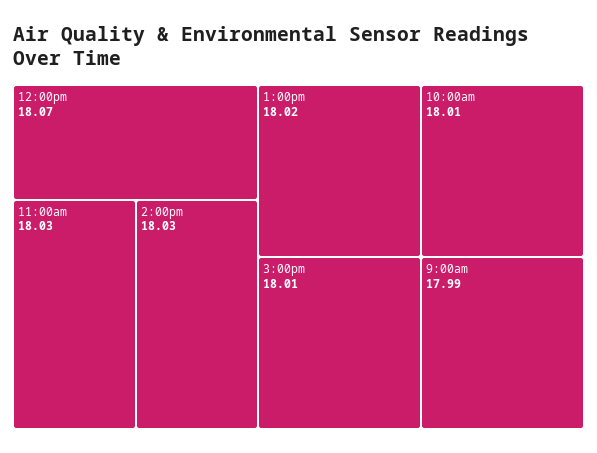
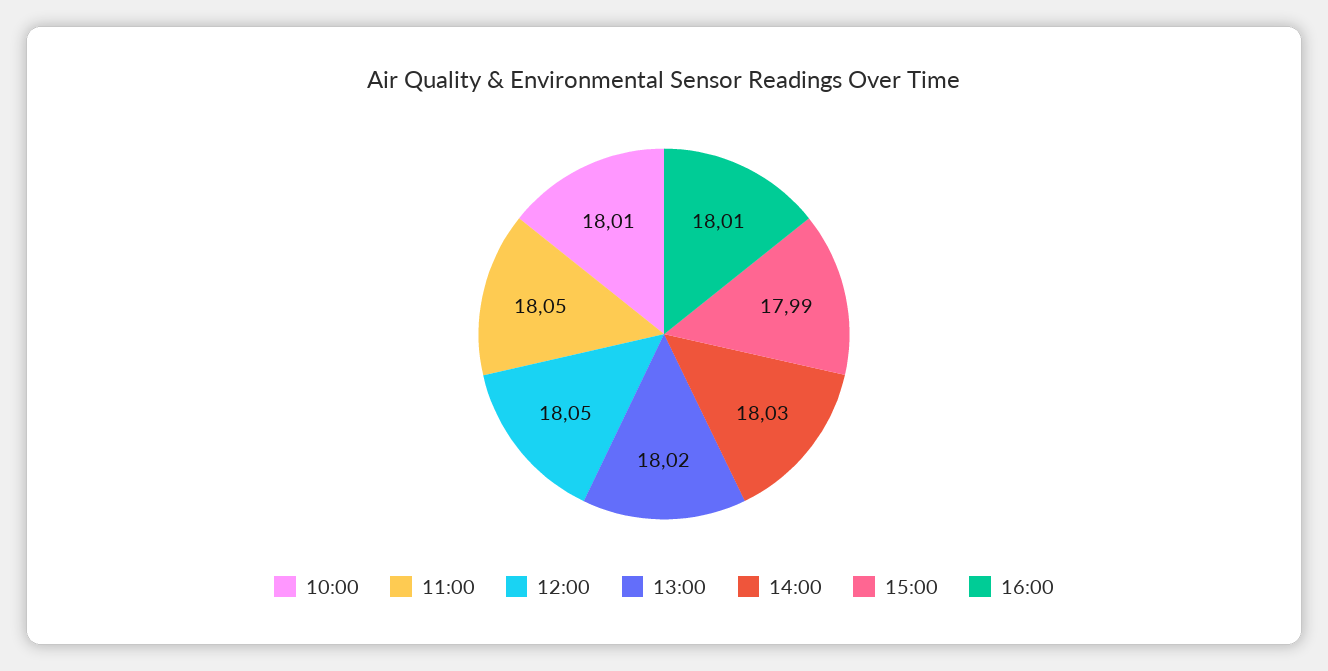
12:00pm: 18.07 -> 18.05
11:00am: 18.03 -> 18.05
3:00pm: 18.01 -> 17.99
9:00am: 17.99 -> none
16:00: none -> 18.01

